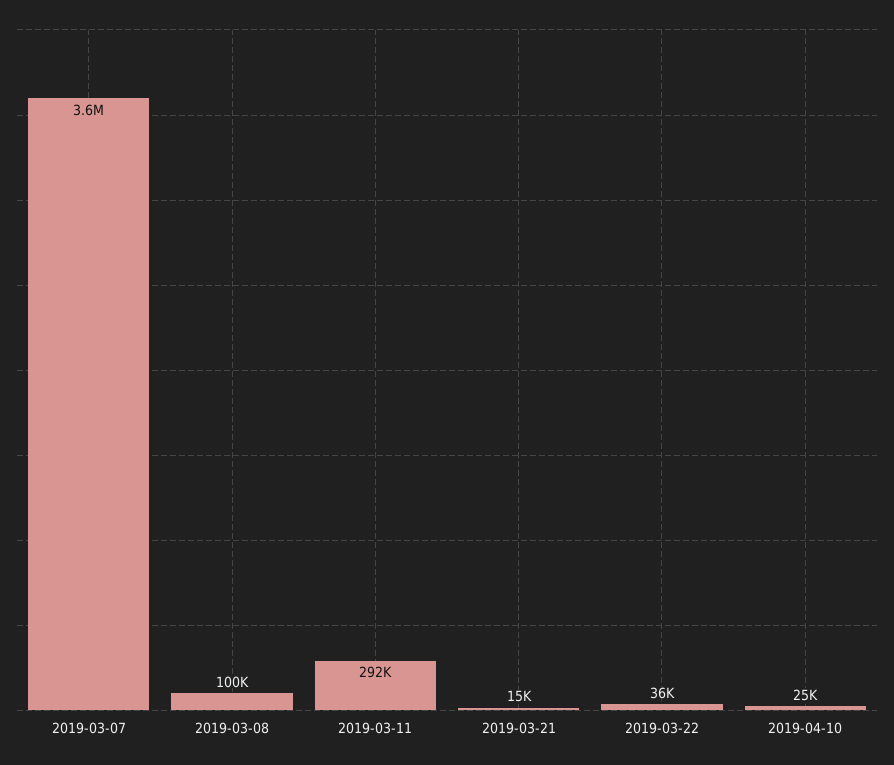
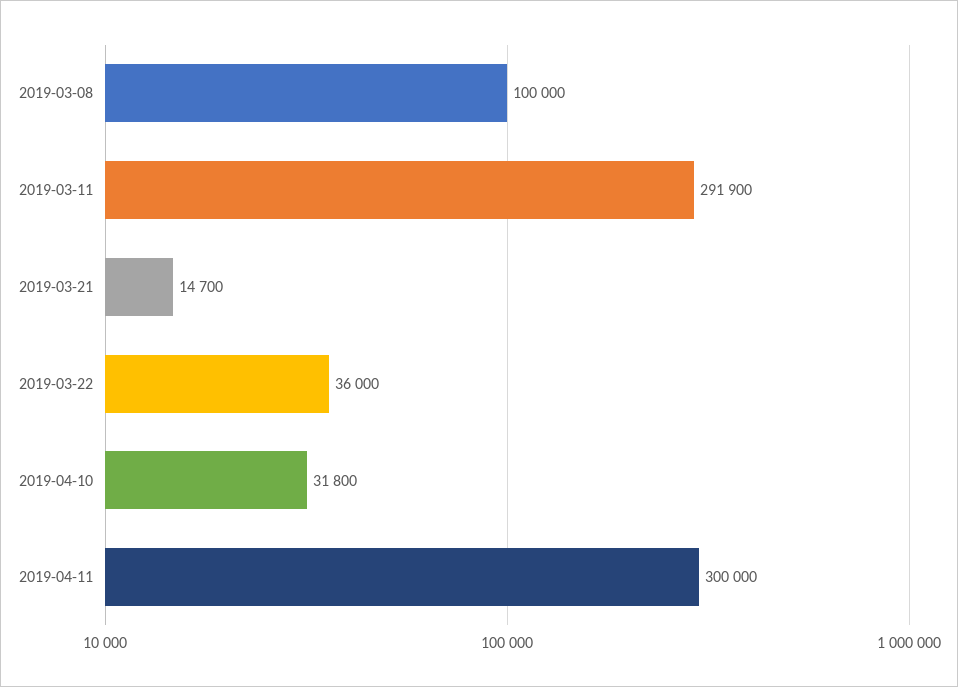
2019-03-07: 3600000 -> none
2019-04-10: 25000 -> 31800
2019-04-11: none -> 300000

